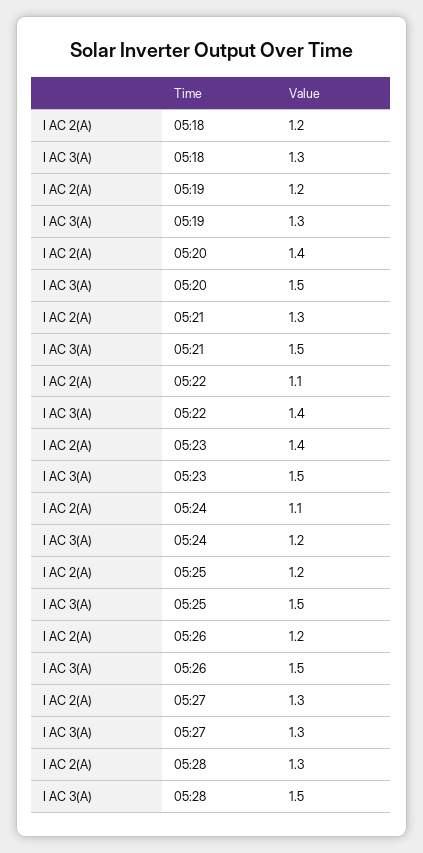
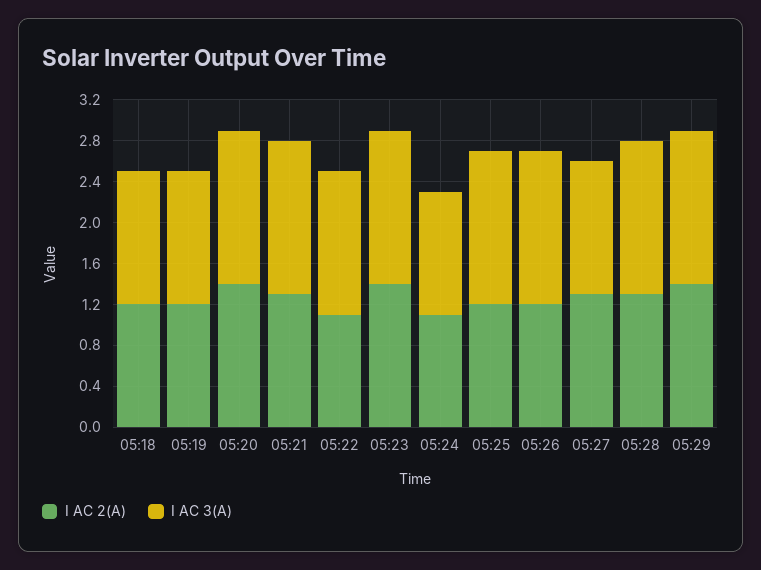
I AC 2(A), 05:29: none -> 1.4
I AC 3(A), 05:29: none -> 1.5

